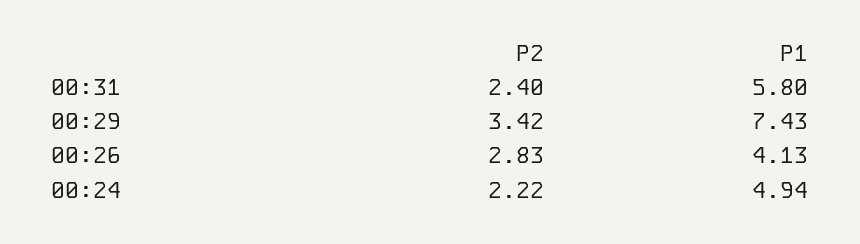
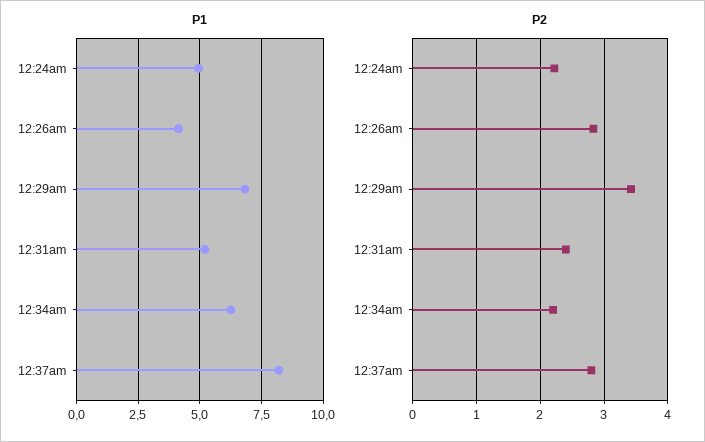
P1, 00:31: 5.8 -> 5.25
P1, 00:29: 7.43 -> 6.75
P1, 12:34am: none -> 6.25
P1, 12:37am: none -> 8.25
P2, 12:34am: none -> 2.2
P2, 12:37am: none -> 2.8

